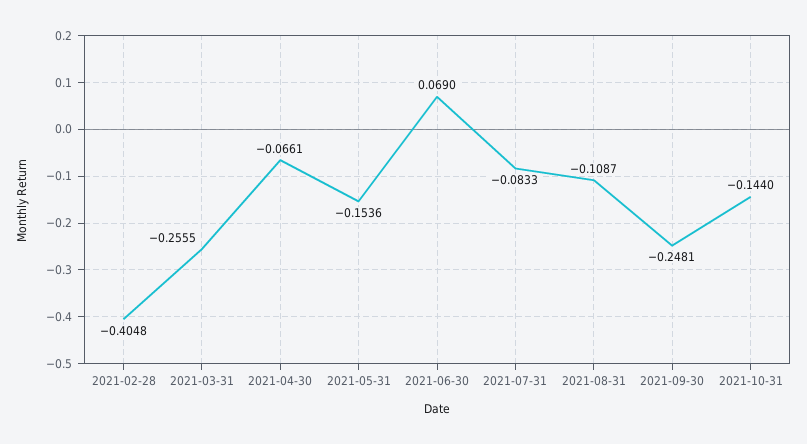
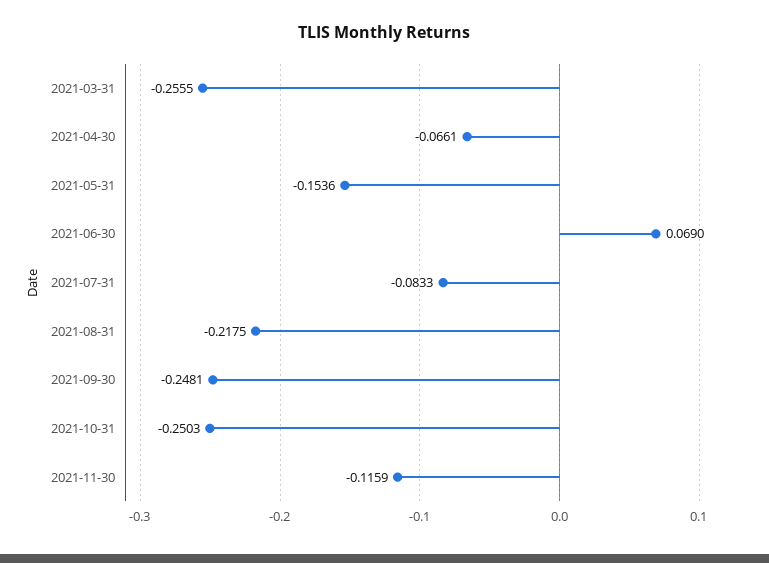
2021-02-28: -0.4048 -> none
2021-08-31: -0.1087 -> -0.2175
2021-10-31: -0.144 -> -0.2503
2021-11-30: none -> -0.1159

